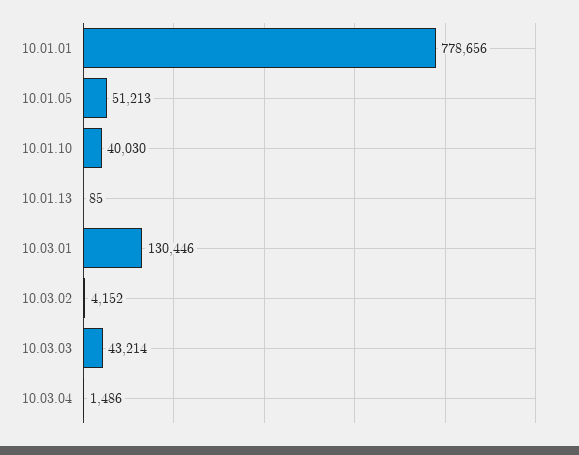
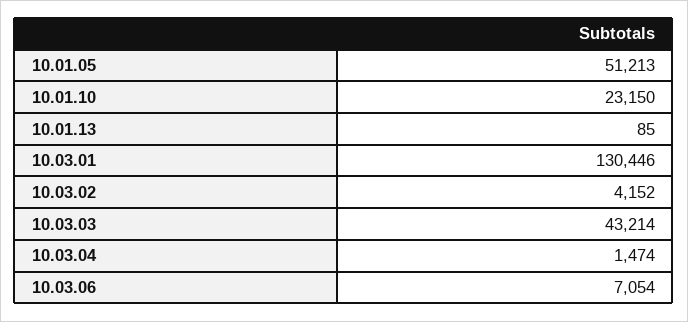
10.01.01: 778656 -> none
10.01.10: 40030 -> 23150
10.03.04: 1486 -> 1474
10.03.06: none -> 7054

